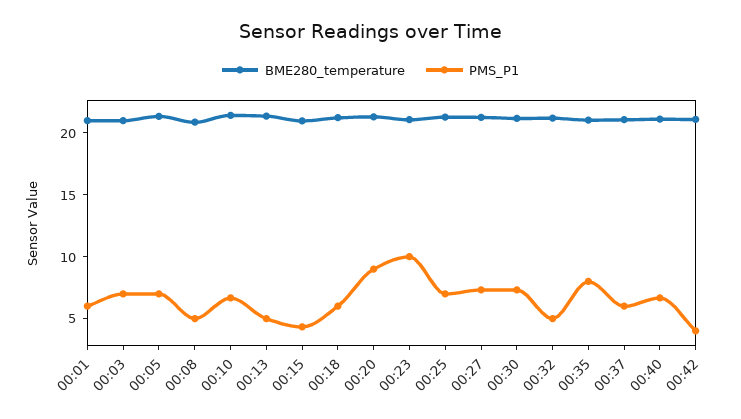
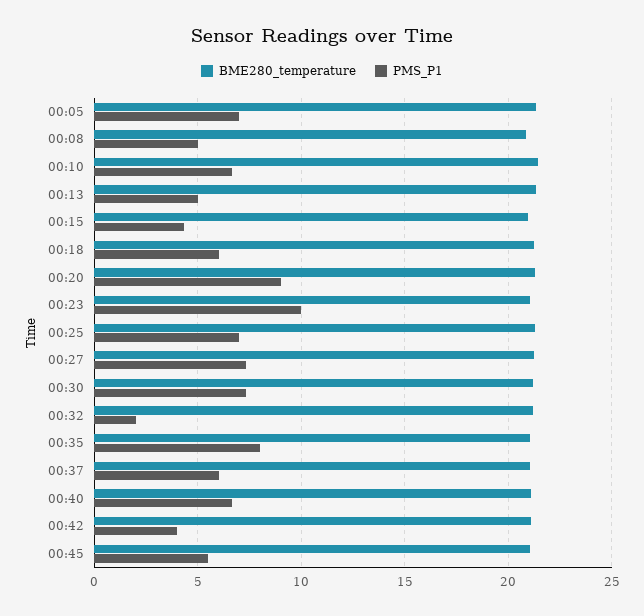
BME280_temperature, 00:01: 21 -> none
PMS_P1, 00:01: 6 -> none
BME280_temperature, 00:03: 21 -> none
PMS_P1, 00:03: 7 -> none
PMS_P1, 00:32: 5 -> 2
BME280_temperature, 00:45: none -> 21
PMS_P1, 00:45: none -> 5.5

